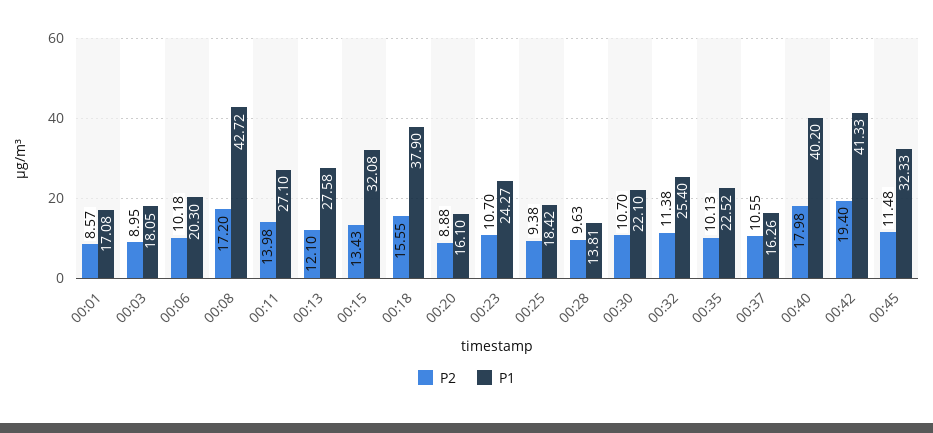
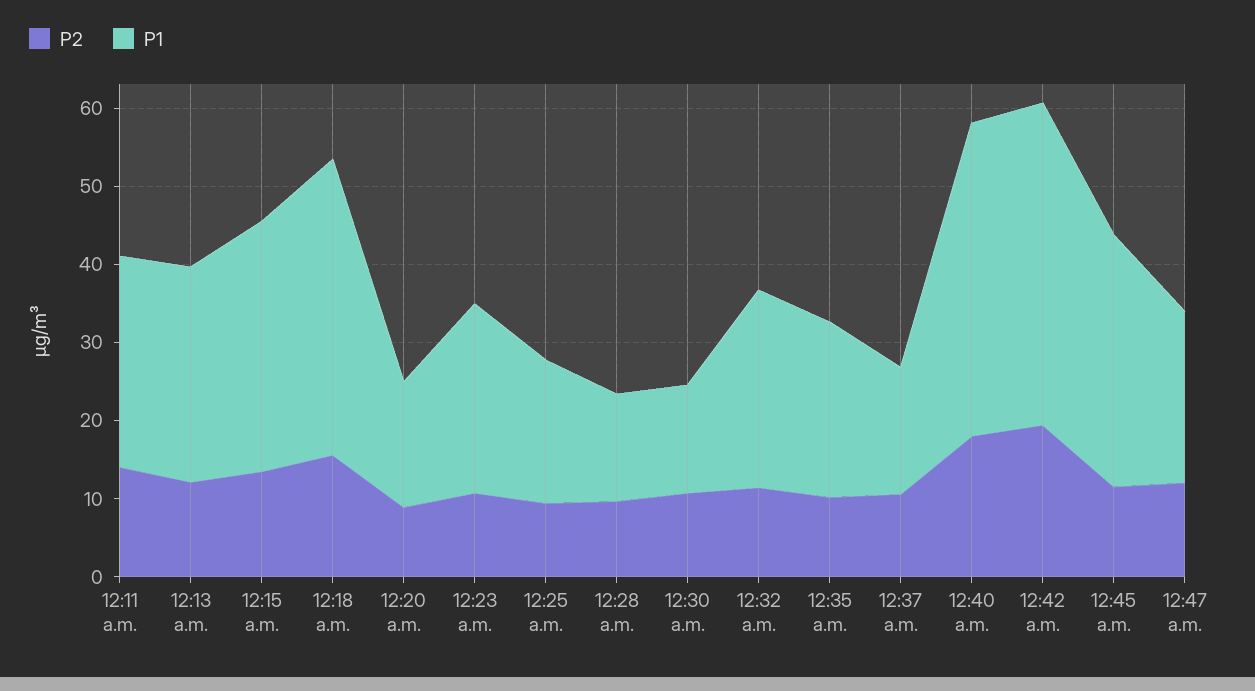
P2, 00:01: 8.57 -> none
P1, 00:01: 17.08 -> none
P2, 00:03: 8.95 -> none
P1, 00:03: 18.05 -> none
P2, 00:06: 10.18 -> none
P1, 00:06: 20.3 -> none
P2, 00:08: 17.2 -> none
P1, 00:08: 42.72 -> none
P1, 00:30: 22.1 -> 14
P2, 12:47 a.m.: none -> 12
P1, 12:47 a.m.: none -> 22

